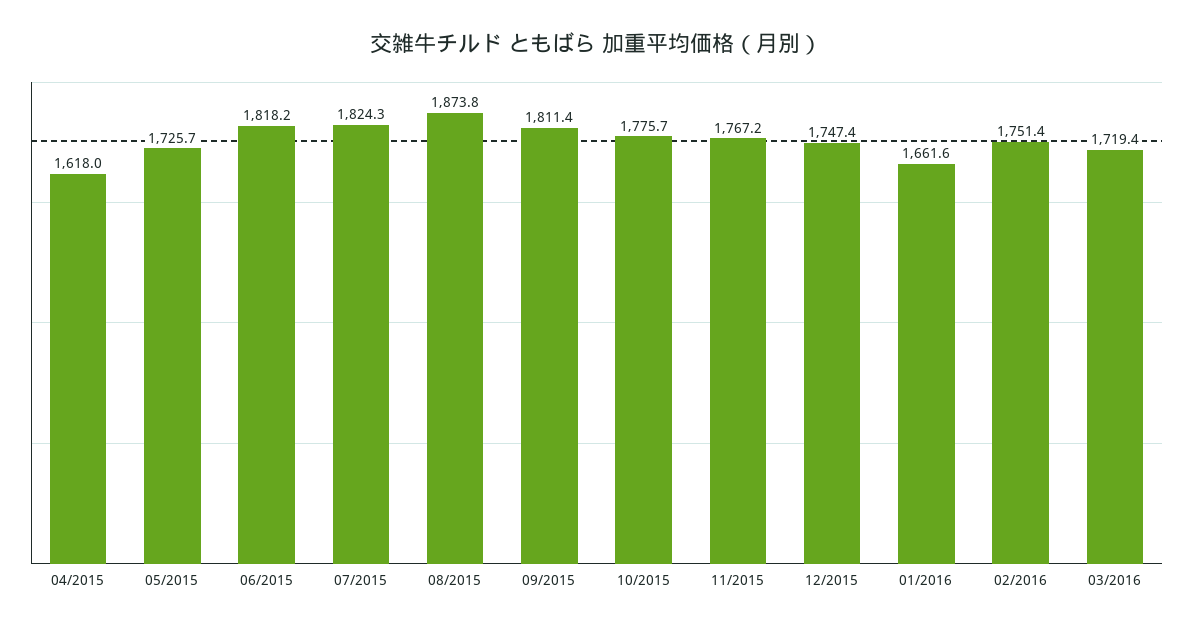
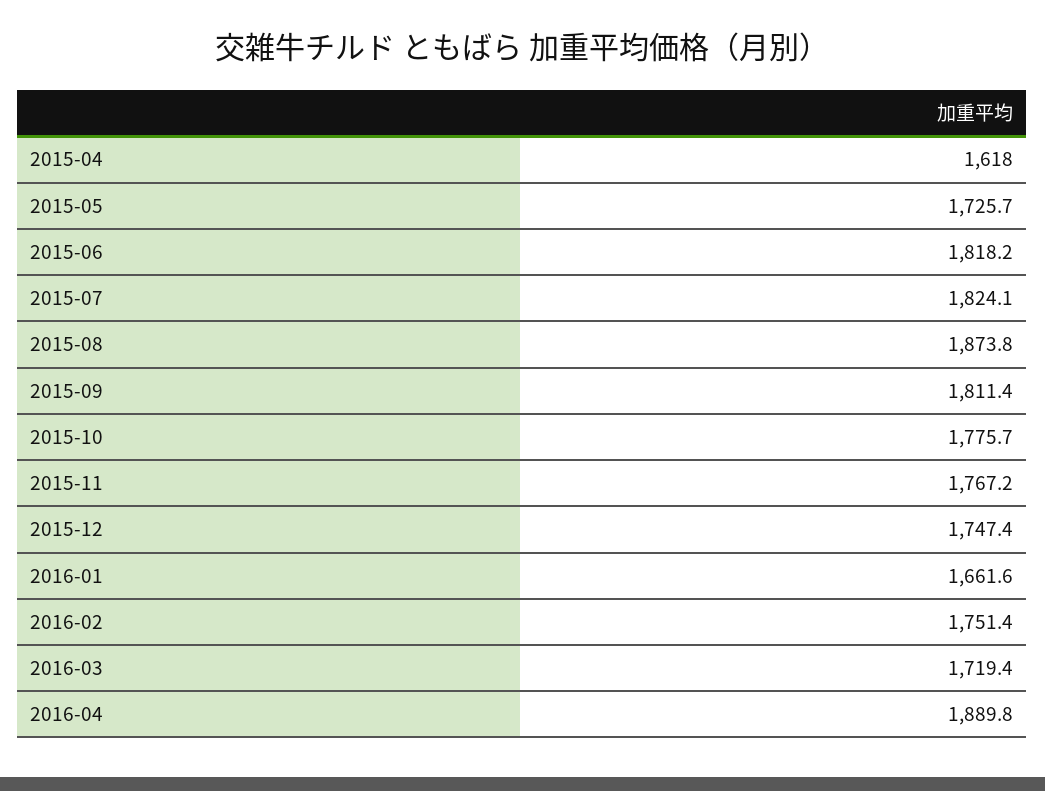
07/2015: 1824.3 -> 1824.1
2016-04: none -> 1889.8

